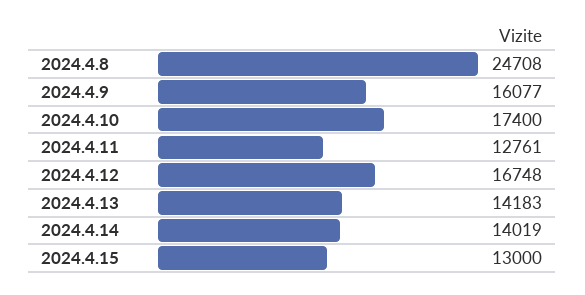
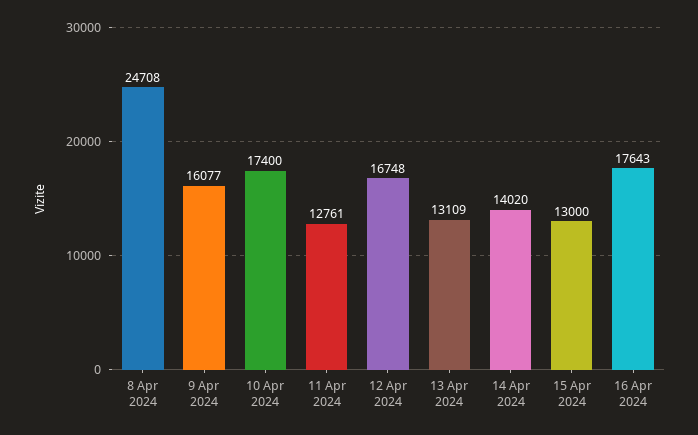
2024.4.13: 14183 -> 13109
2024.4.14: 14019 -> 14020
16 Apr 2024: none -> 17643

